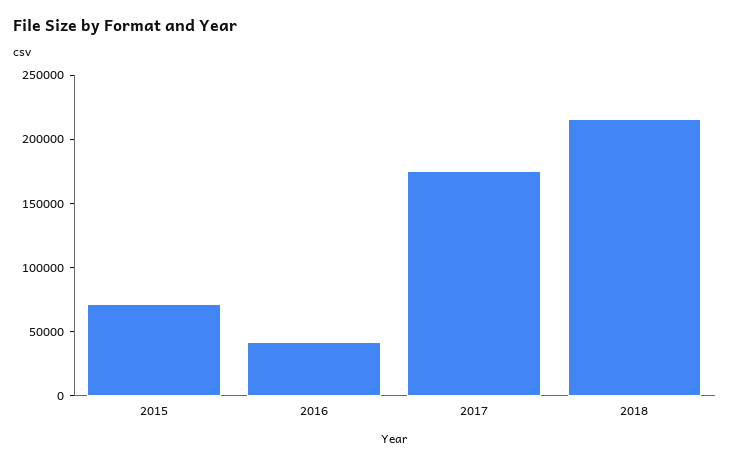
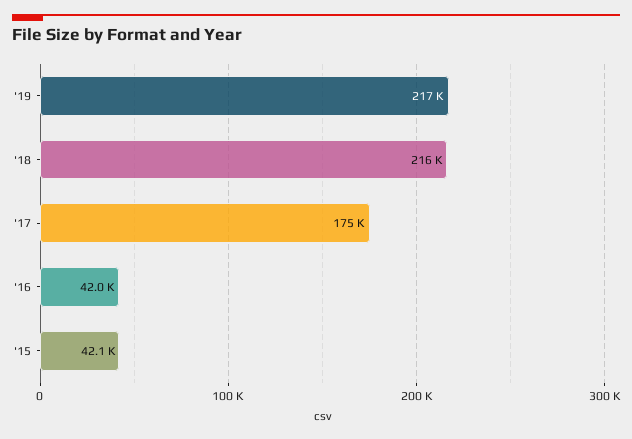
2015: 70000 -> 42100
'19: none -> 217000

